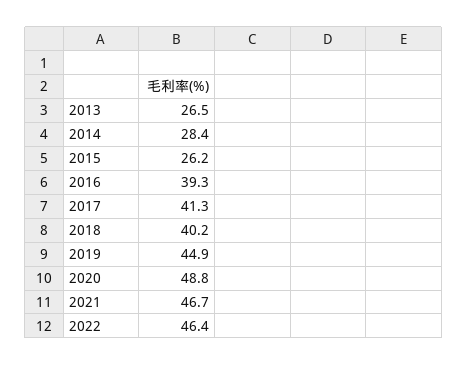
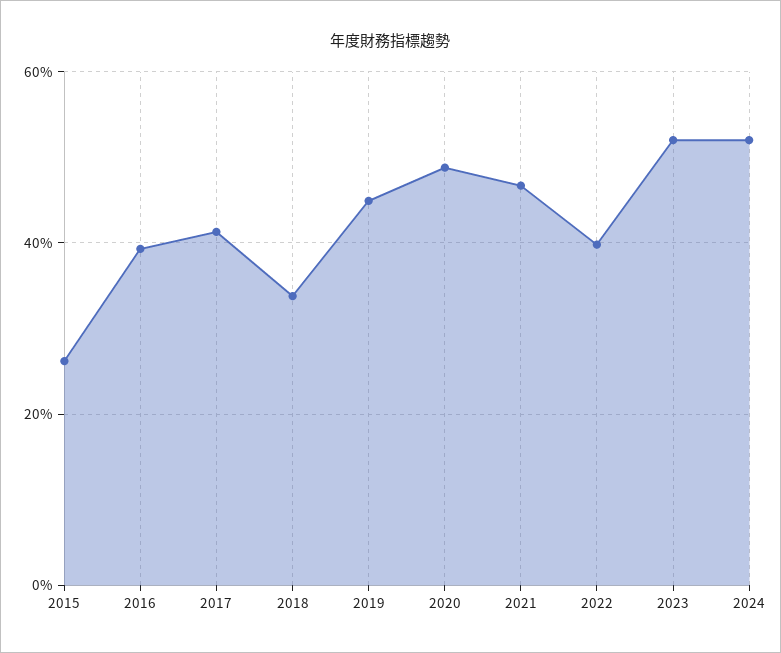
2013: 26.5 -> none
2014: 28.4 -> none
2018: 40.2 -> 34
2022: 46.4 -> 40
2023: none -> 52
2024: none -> 52

